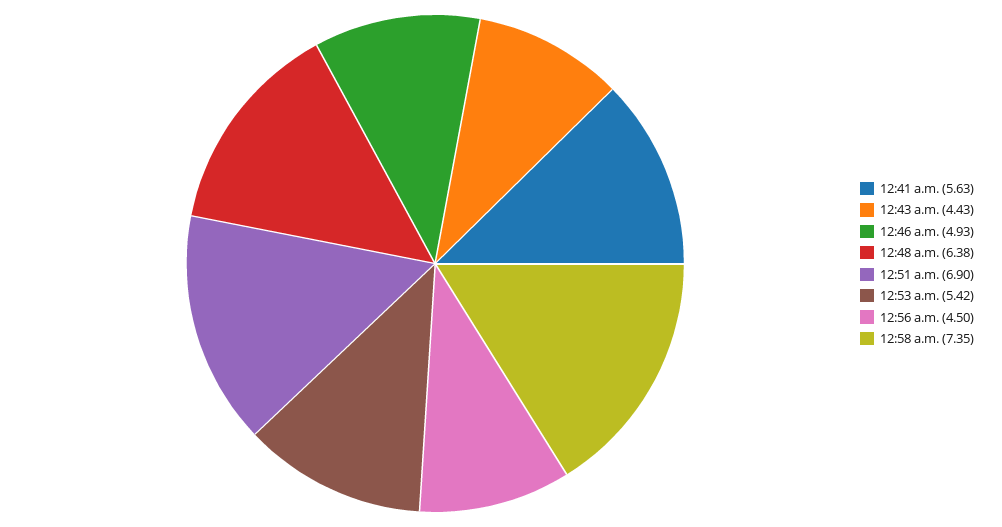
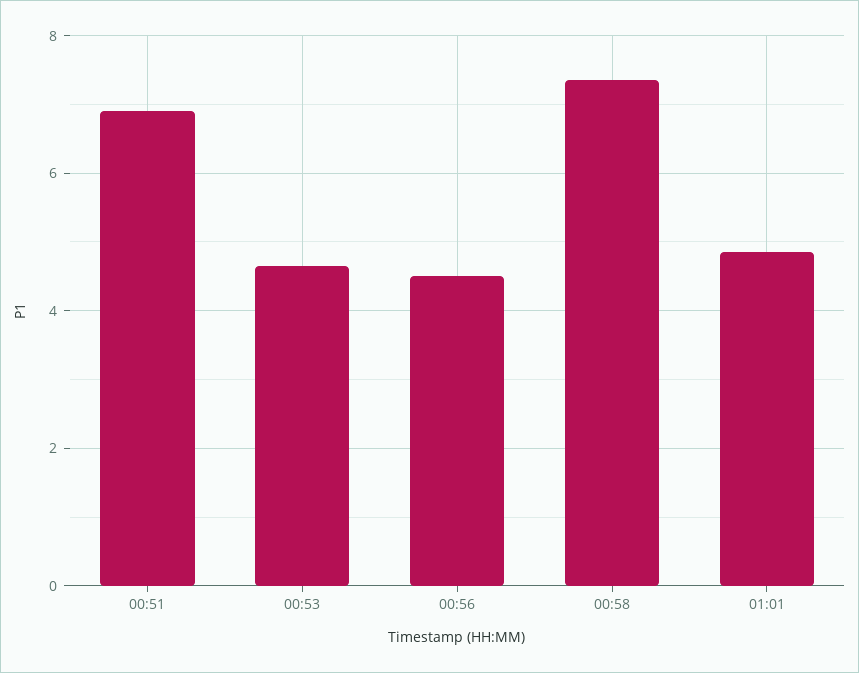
12:41 a.m.: 5.63 -> none
12:43 a.m.: 4.43 -> none
12:46 a.m.: 4.93 -> none
12:48 a.m.: 6.38 -> none
12:53 a.m.: 5.42 -> 4.6
01:01: none -> 4.8

